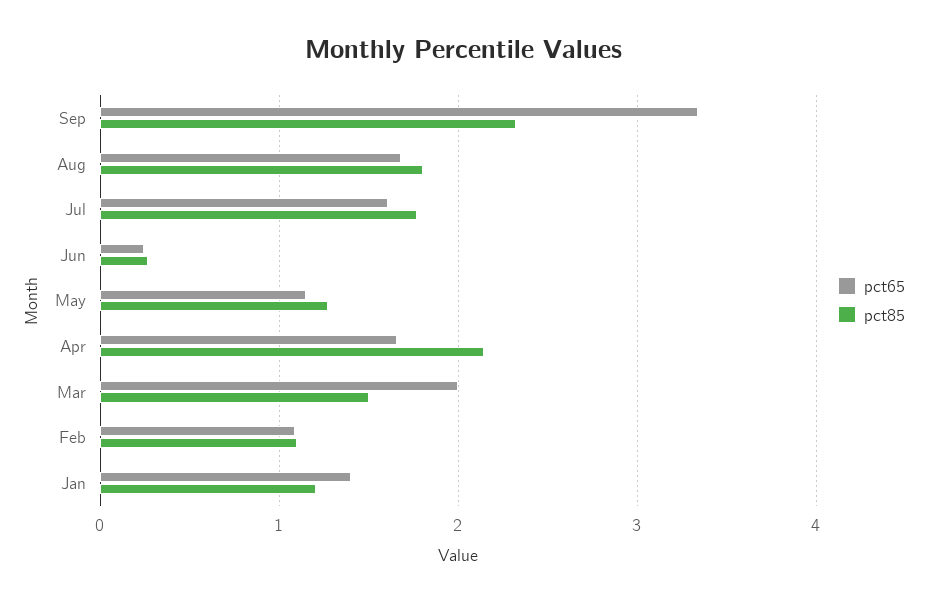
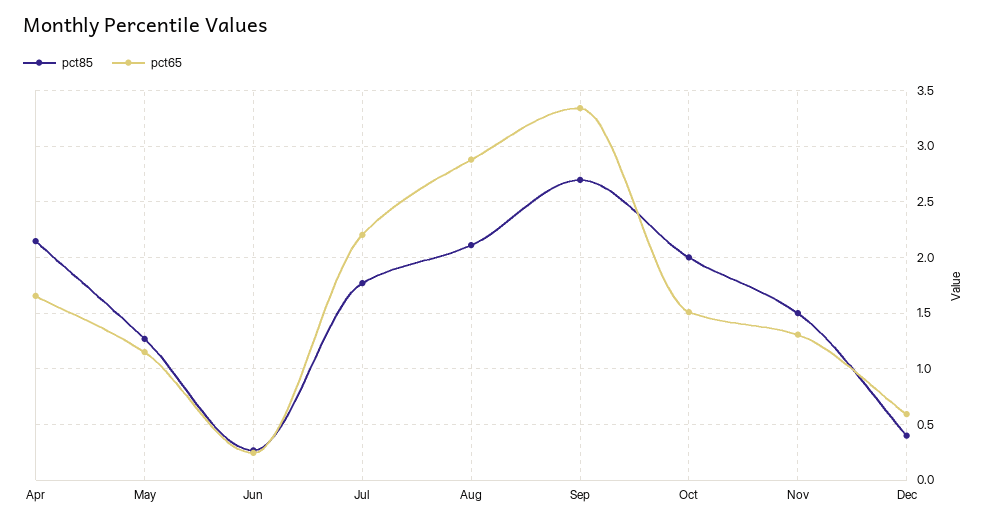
pct85, Sep: 2.3 -> 2.7
pct65, Aug: 1.7 -> 2.9
pct85, Aug: 1.8 -> 2.1
pct65, Jul: 1.6 -> 2.2
pct65, Mar: 2 -> none
pct85, Mar: 1.5 -> none
pct65, Feb: 1.1 -> none
pct85, Feb: 1.1 -> none
pct65, Jan: 1.4 -> none
pct85, Jan: 1.2 -> none
pct85, Oct: none -> 2
pct65, Oct: none -> 1.5
pct85, Nov: none -> 1.5
pct65, Nov: none -> 1.3
pct85, Dec: none -> 0.4
pct65, Dec: none -> 0.6

